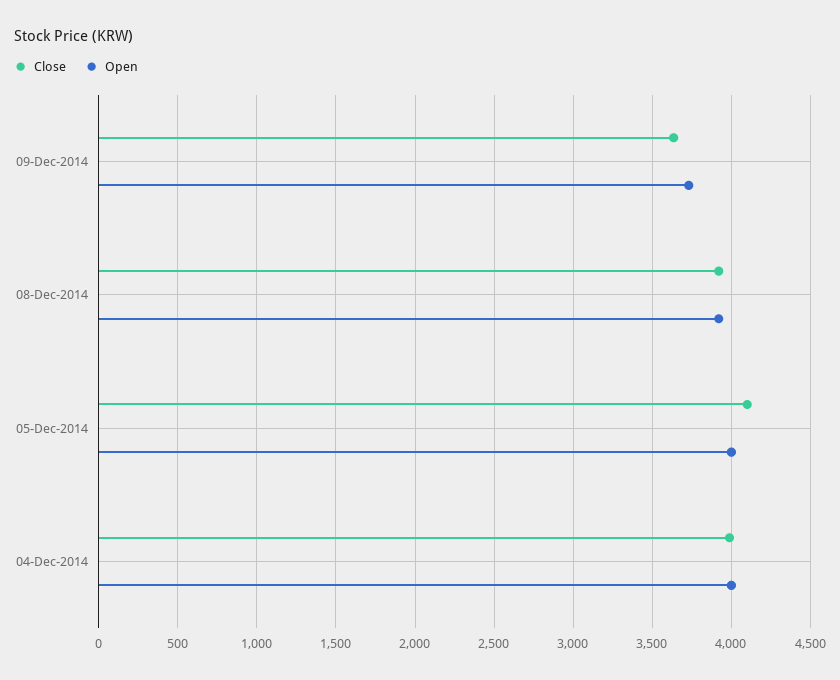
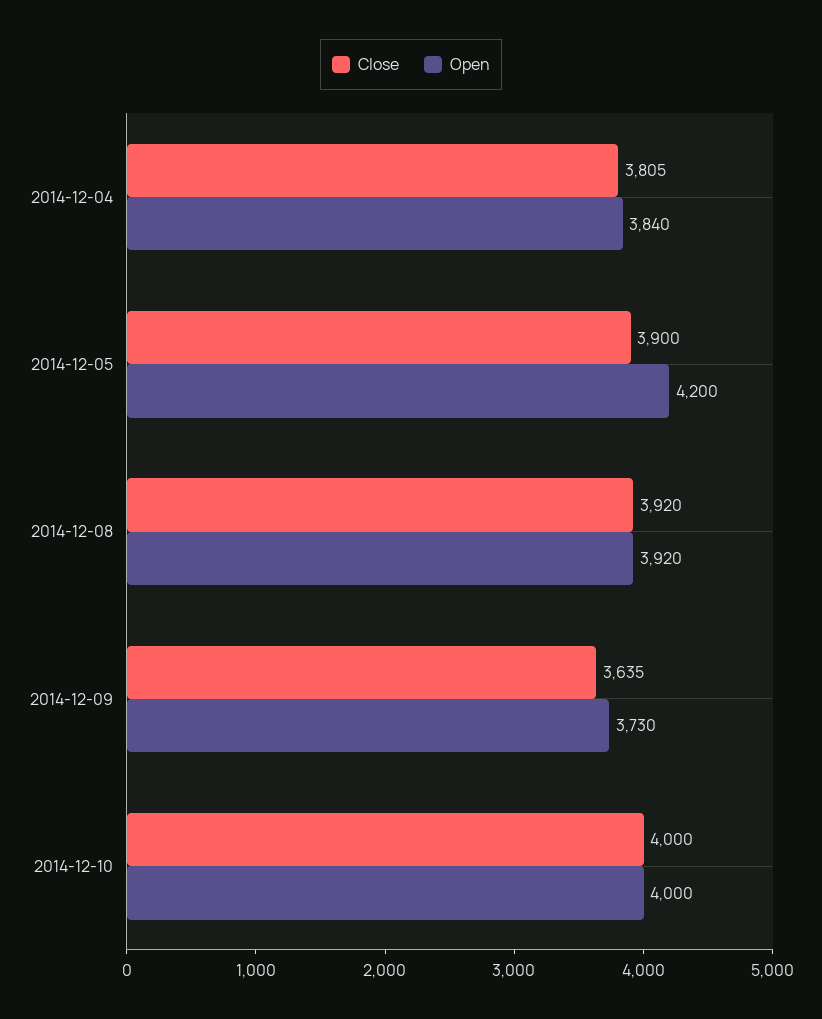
Close, 05-Dec-2014: 4100 -> 3900
Open, 05-Dec-2014: 4000 -> 4200
Close, 04-Dec-2014: 4000 -> 3805
Open, 04-Dec-2014: 4000 -> 3840
Close, 2014-12-10: none -> 4000
Open, 2014-12-10: none -> 4000

